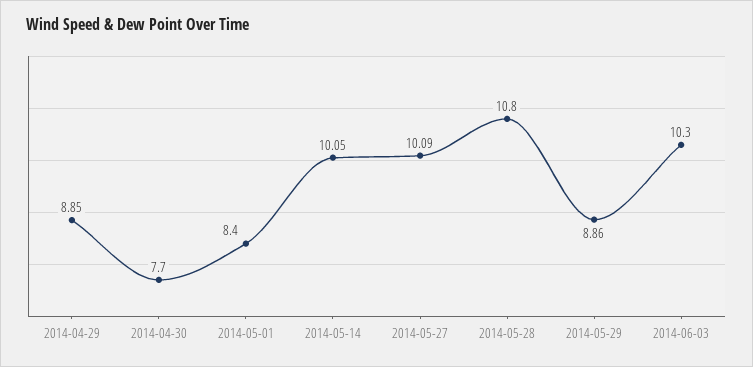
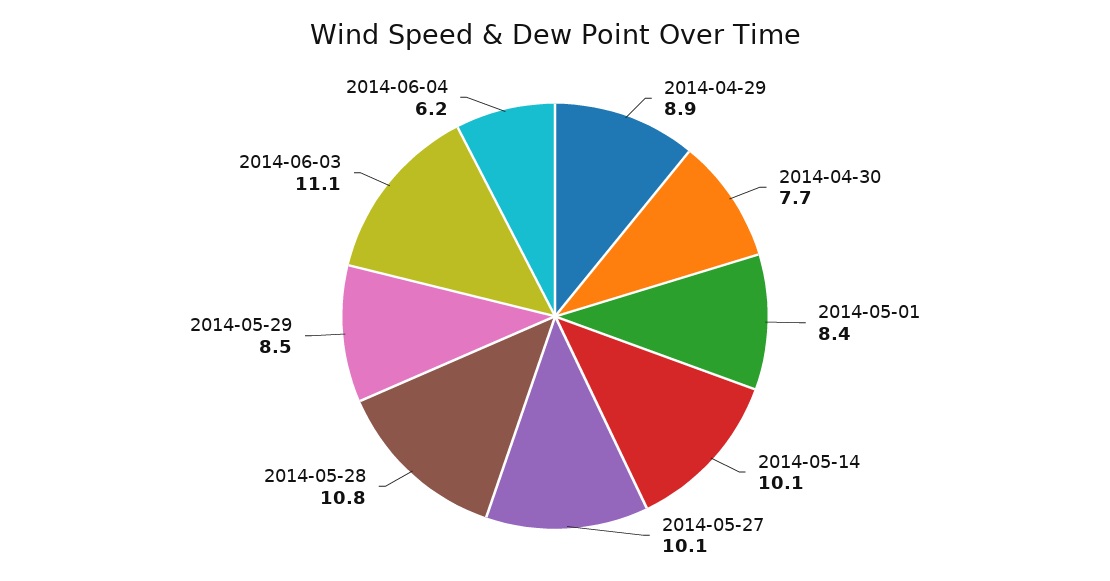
2014-05-29: 8.86 -> 8.5
2014-06-03: 10.3 -> 11.1
2014-06-04: none -> 6.2

